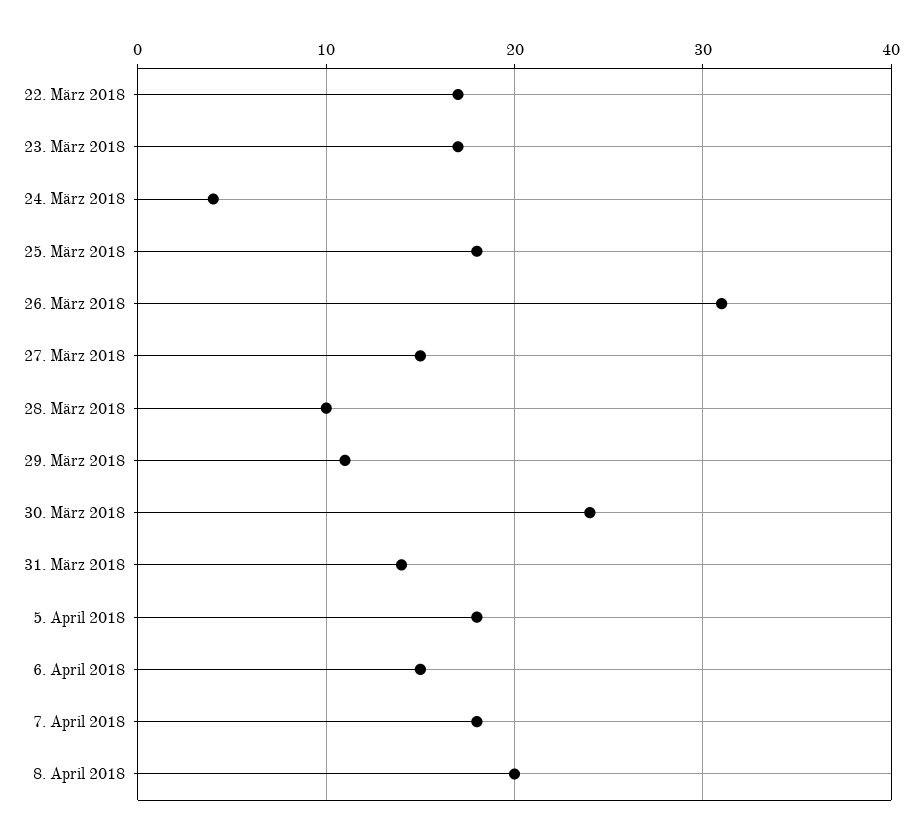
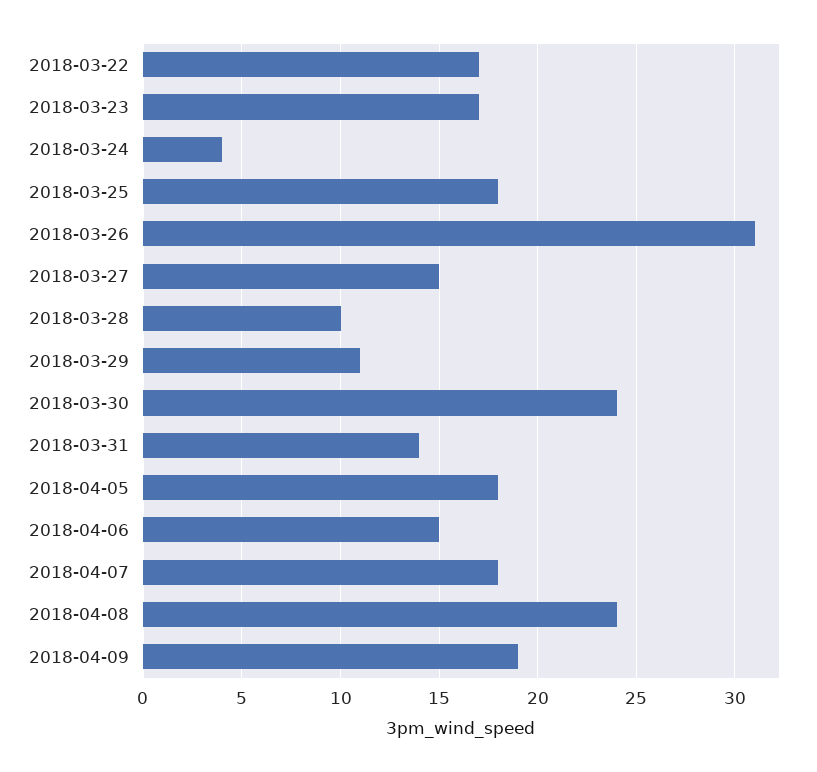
8. April 2018: 20 -> 24
2018-04-09: none -> 19

